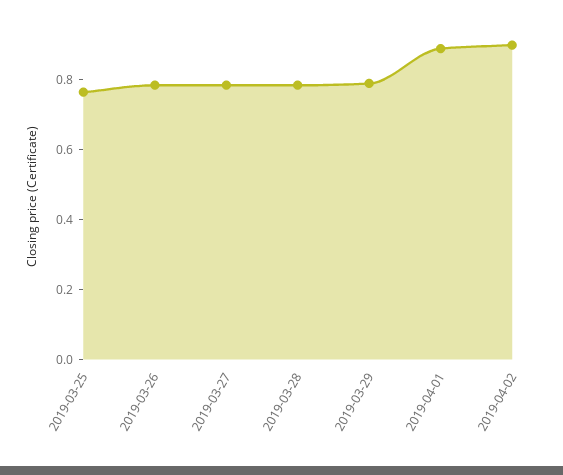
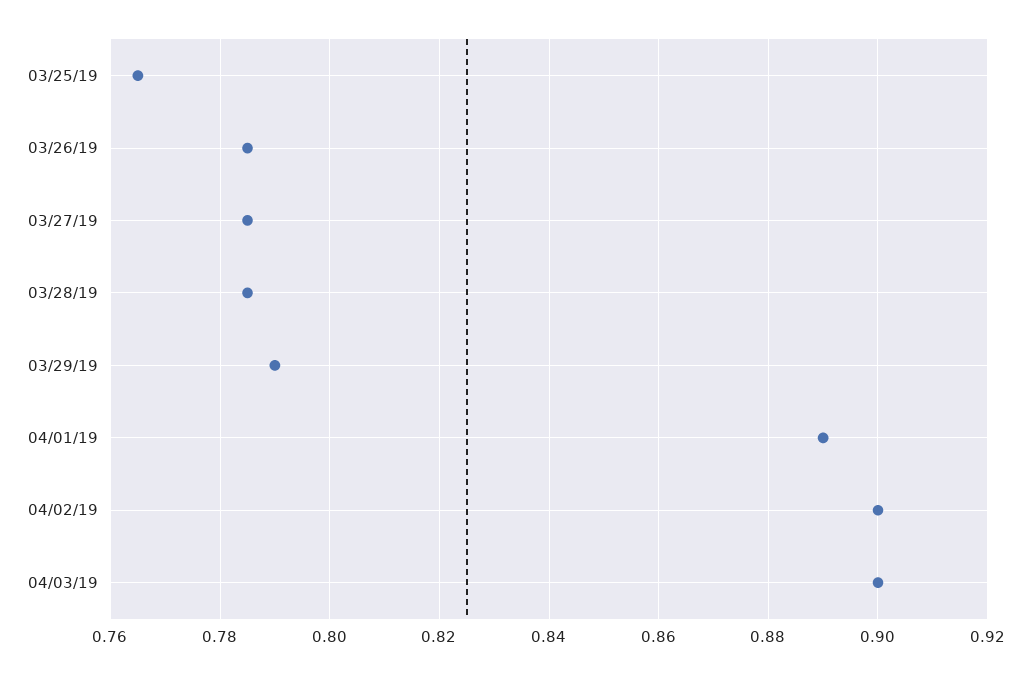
04/03/19: none -> 0.9

